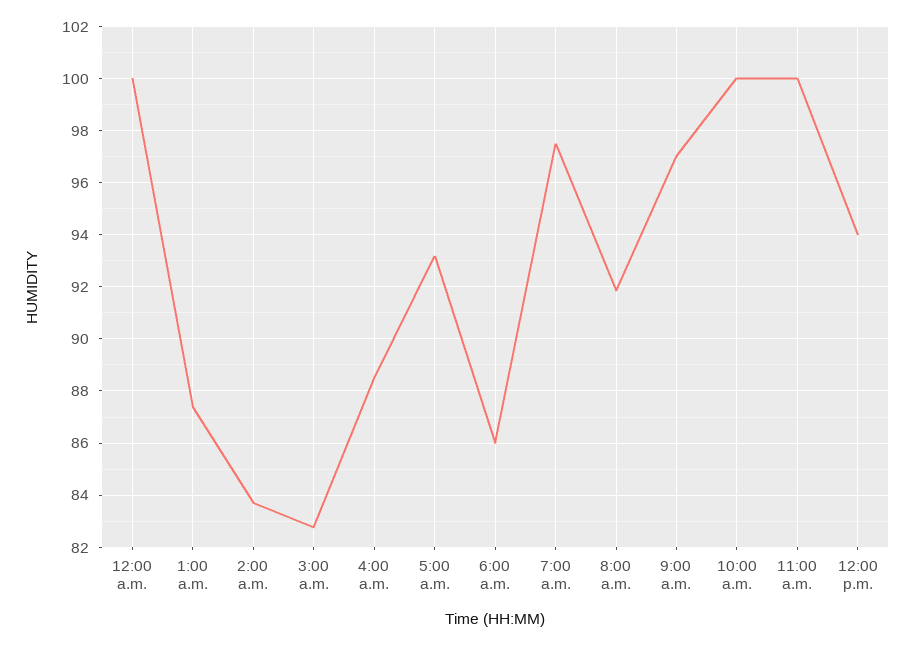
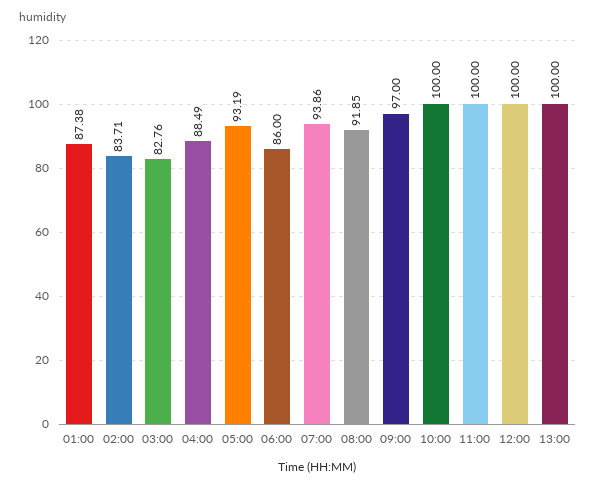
12:00 a.m.: 100 -> none
7:00 a.m.: 97.5 -> 93.86
12:00 p.m.: 94 -> 100
13:00: none -> 100

